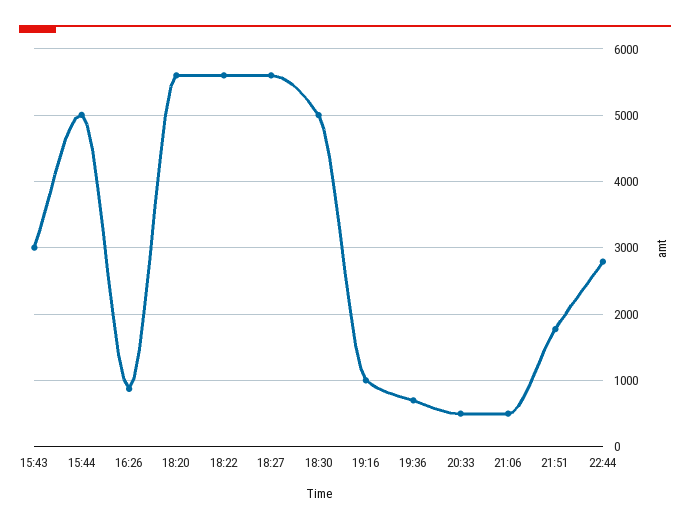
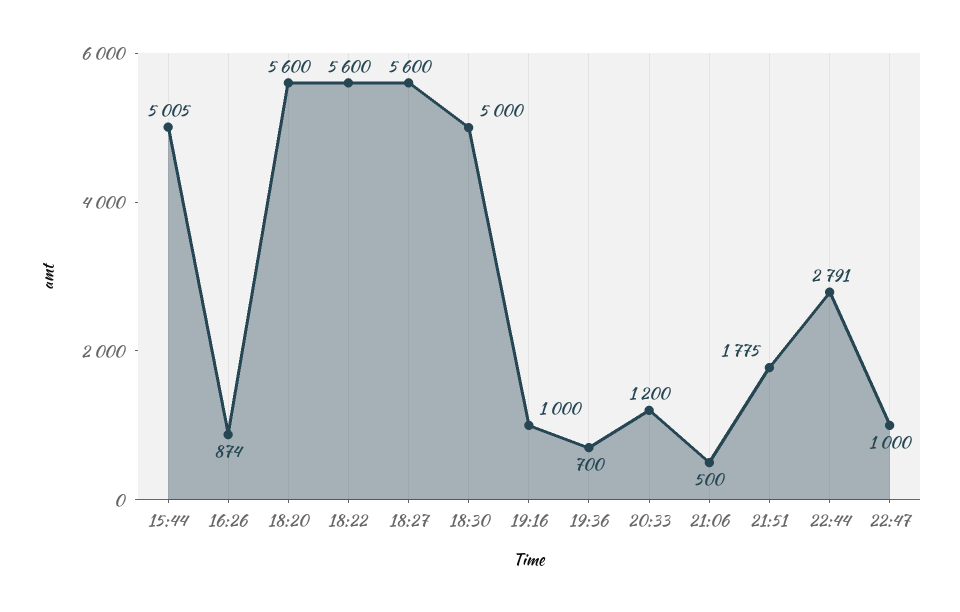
15:43: 3000 -> none
20:33: 500 -> 1200
22:47: none -> 1000

